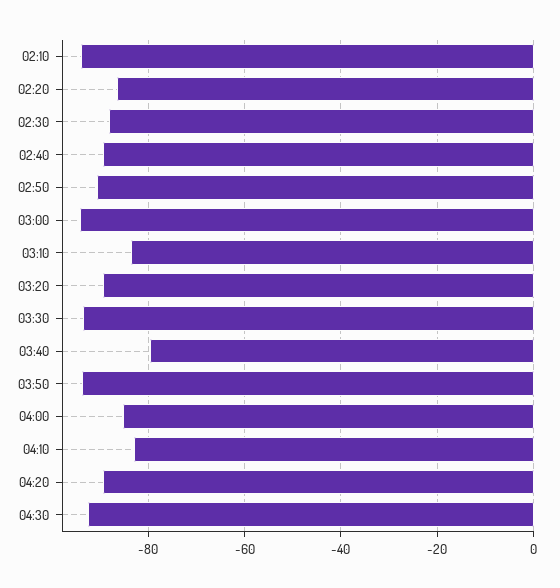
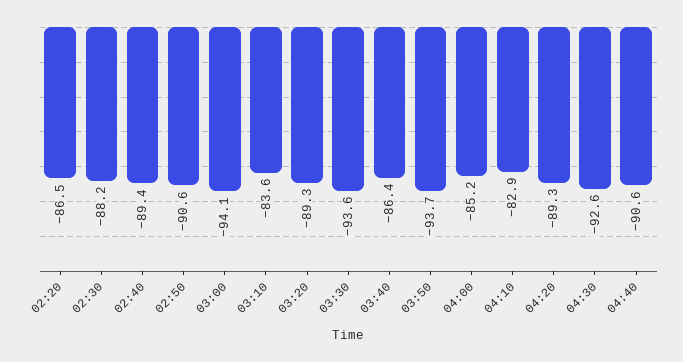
02:10: -94 -> none
03:40: -80 -> -86.4
04:40: none -> -90.6

